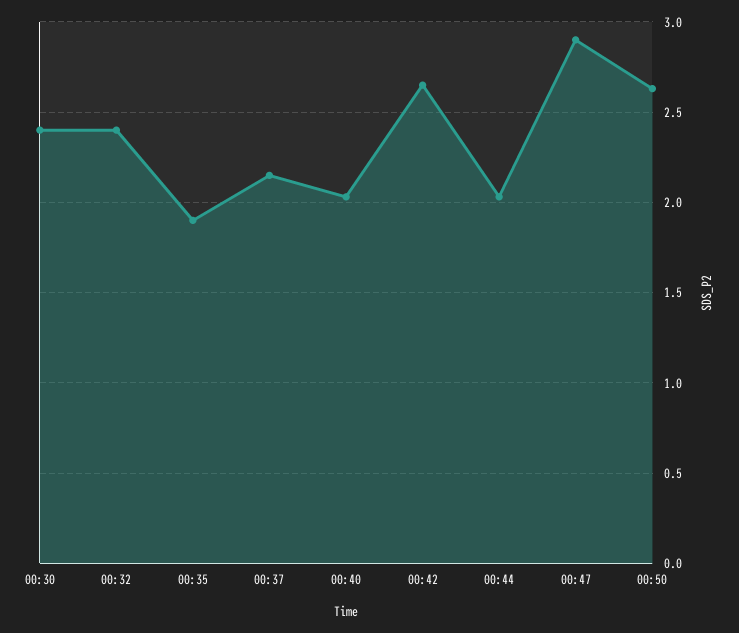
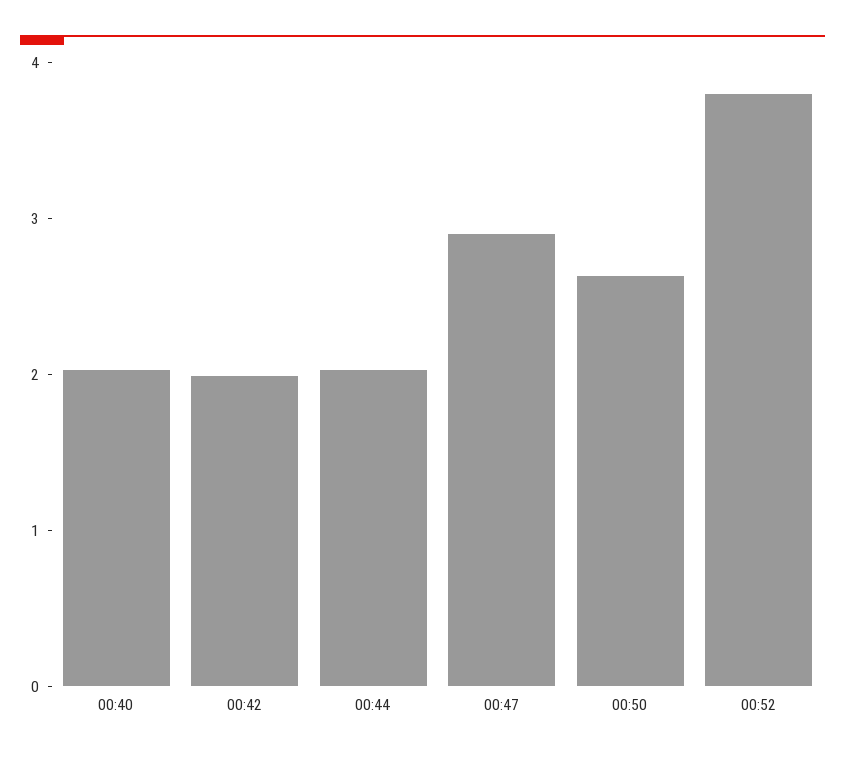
00:30: 2.4 -> none
00:32: 2.4 -> none
00:35: 1.9 -> none
00:37: 2.15 -> none
00:42: 2.65 -> 2
00:52: none -> 3.8

